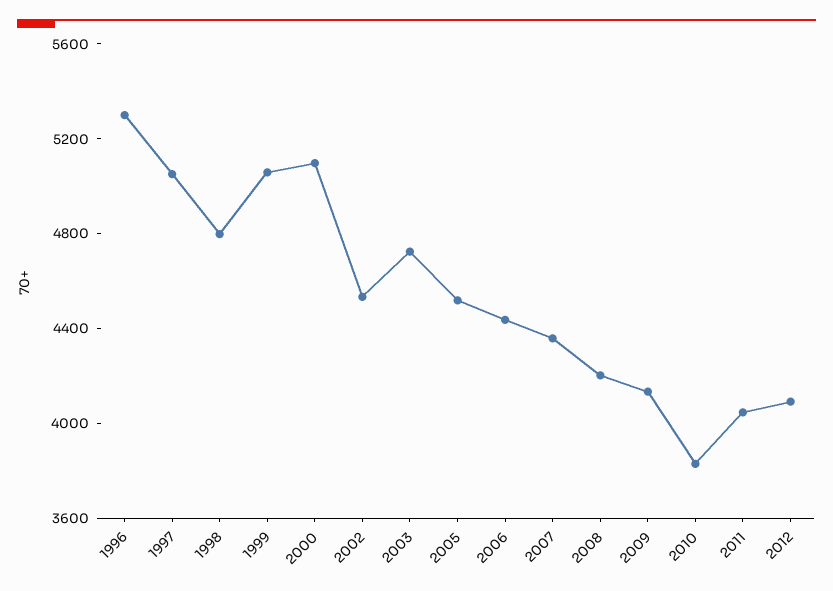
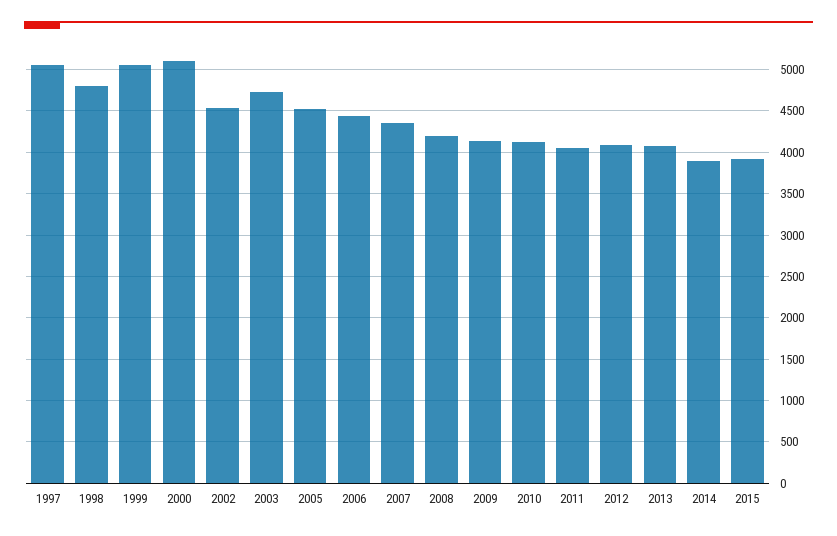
1996: 5300 -> none
2010: 3800 -> 4100
2013: none -> 4100
2014: none -> 3900
2015: none -> 3900

